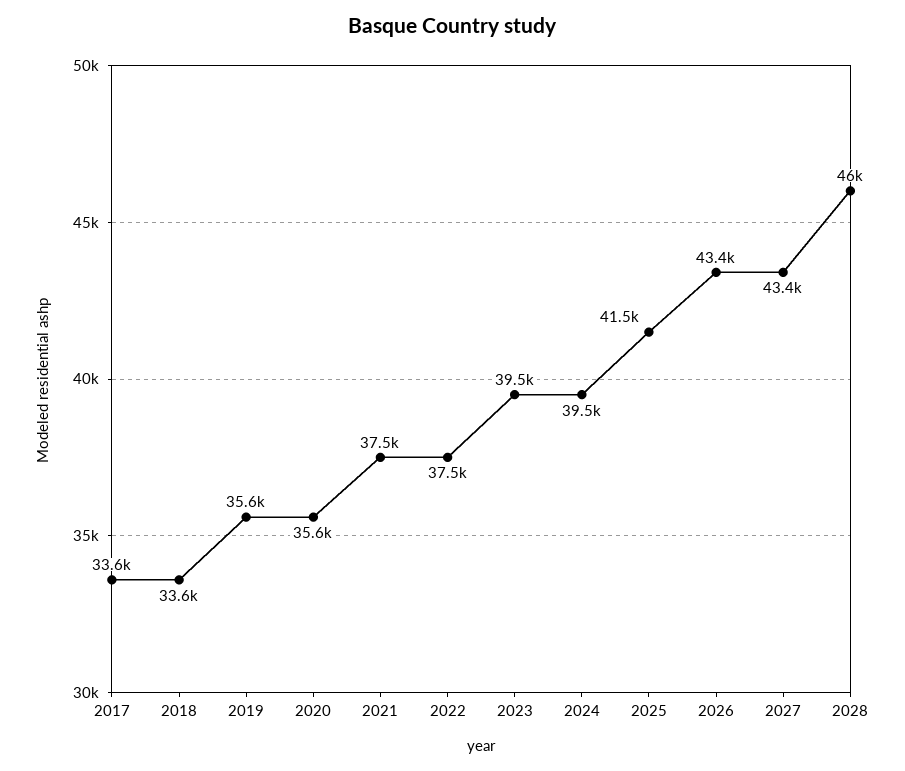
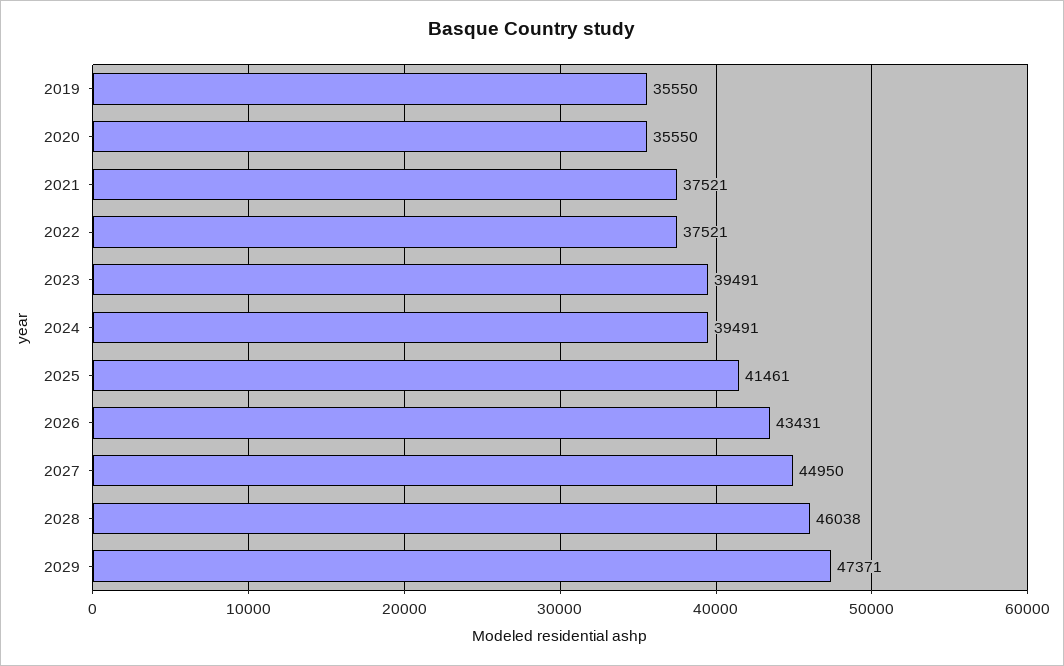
2017: 33600 -> none
2018: 33600 -> none
2027: 43400 -> 44950
2029: none -> 47371

